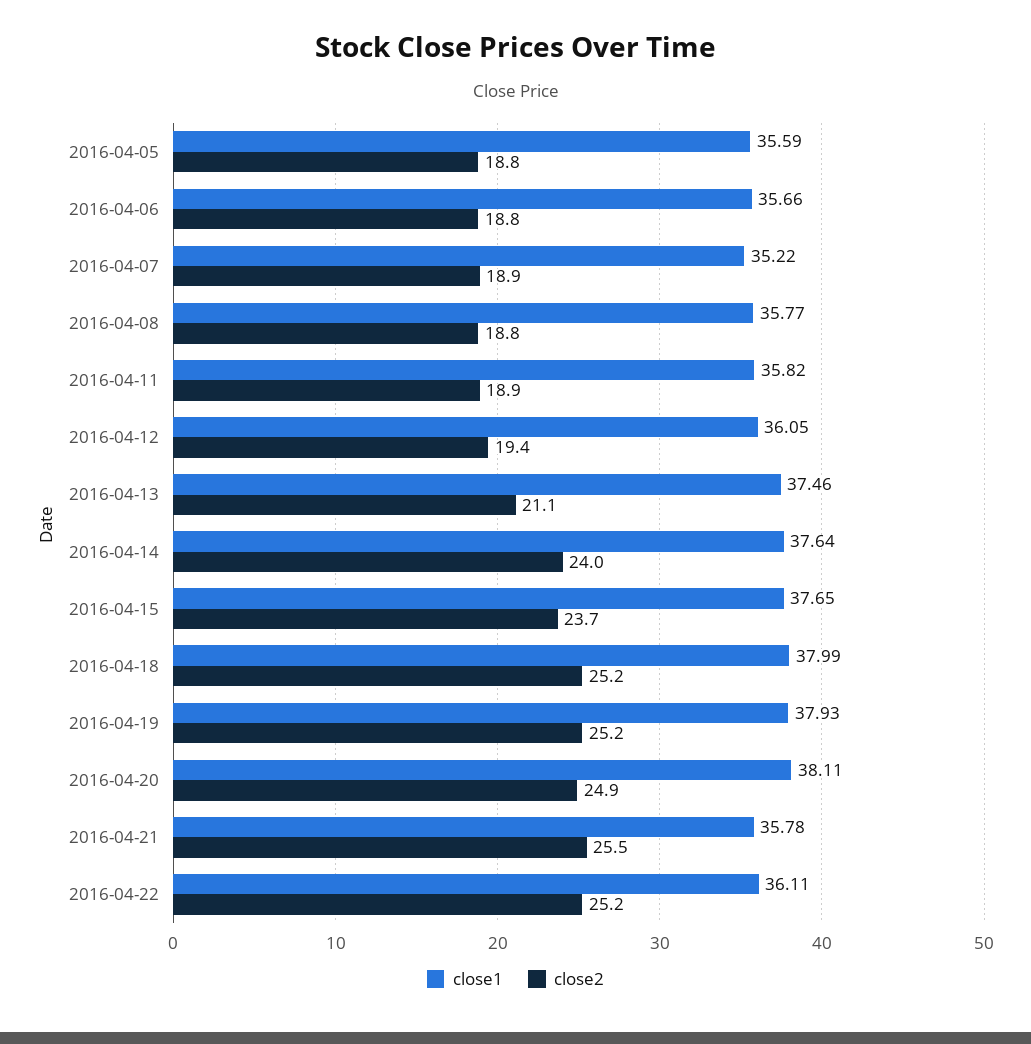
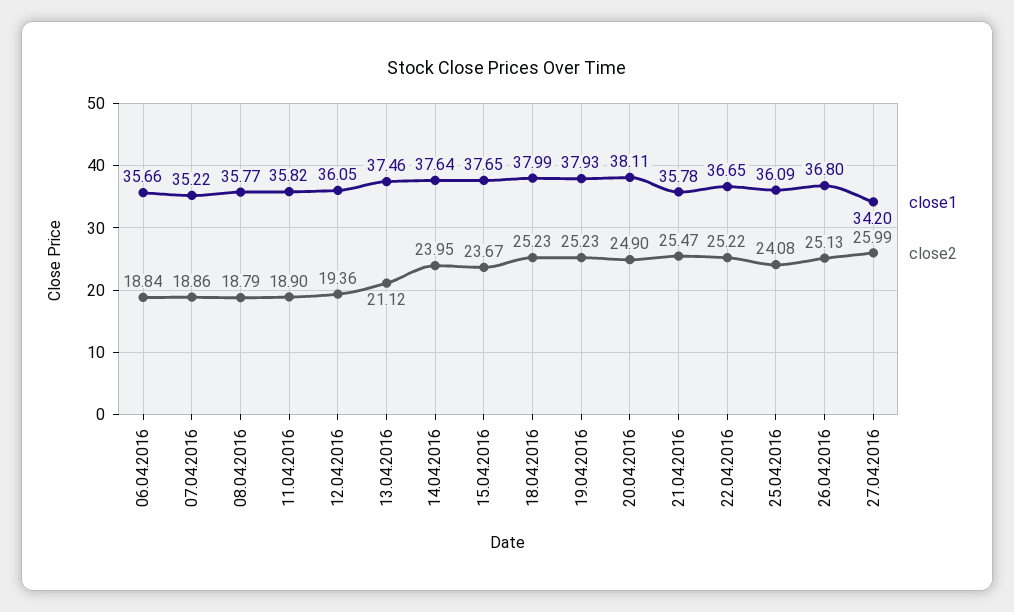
close1, 2016-04-05: 35.59 -> none
close2, 2016-04-05: 18.8 -> none
close1, 2016-04-22: 36.11 -> 36.65
close1, 25.04.2016: none -> 36.09
close2, 25.04.2016: none -> 24.08
close1, 26.04.2016: none -> 36.8
close2, 26.04.2016: none -> 25.13
close1, 27.04.2016: none -> 34.2
close2, 27.04.2016: none -> 25.99

